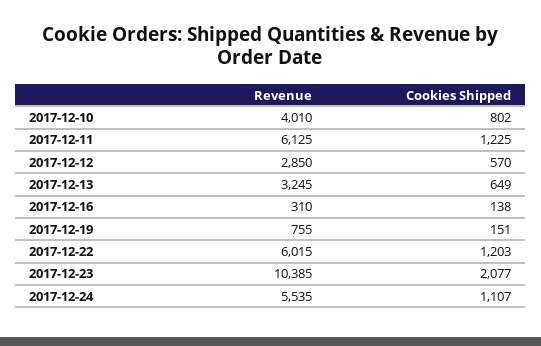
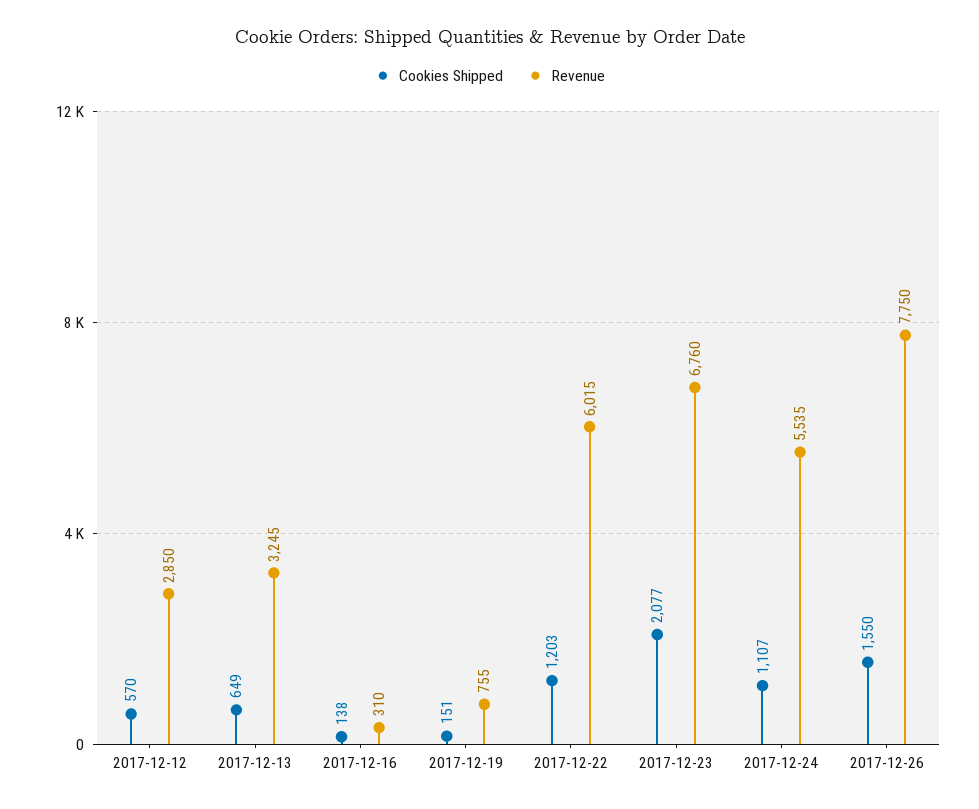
Revenue, 2017-12-10: 4010 -> none
Cookies Shipped, 2017-12-10: 802 -> none
Revenue, 2017-12-11: 6125 -> none
Cookies Shipped, 2017-12-11: 1225 -> none
Revenue, 2017-12-23: 10385 -> 6760
Cookies Shipped, 2017-12-26: none -> 1550
Revenue, 2017-12-26: none -> 7750

